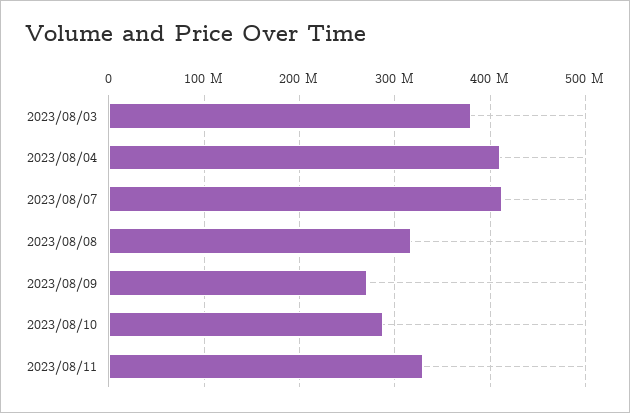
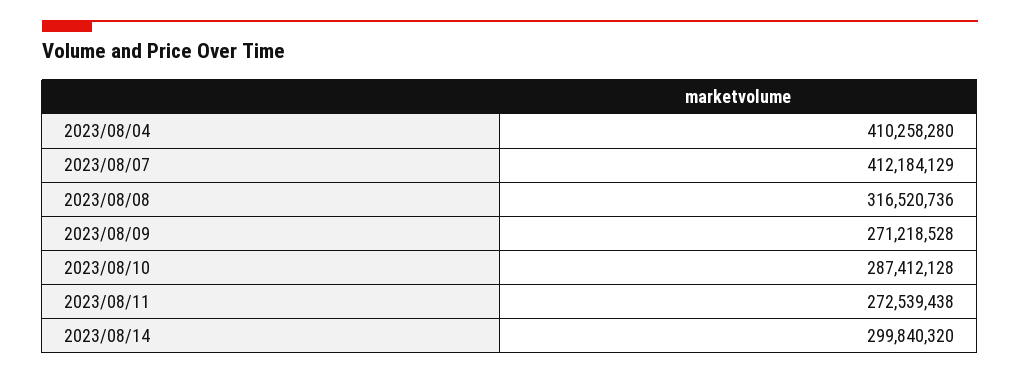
2023/08/03: 380000000 -> none
2023/08/11: 330000000 -> 272539438
2023/08/14: none -> 299840320

